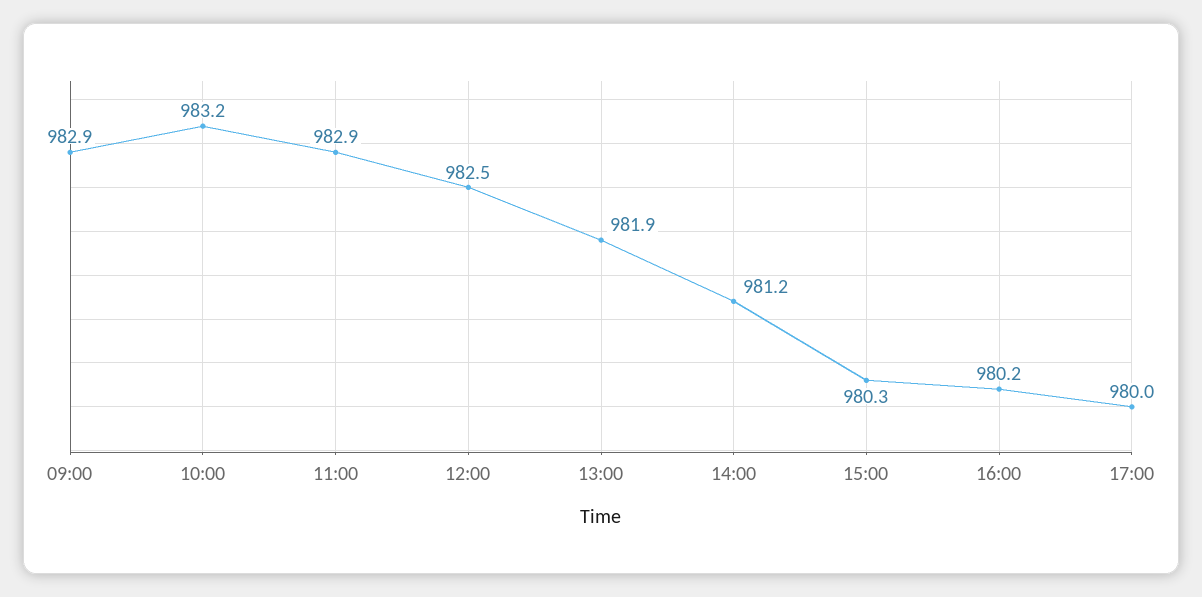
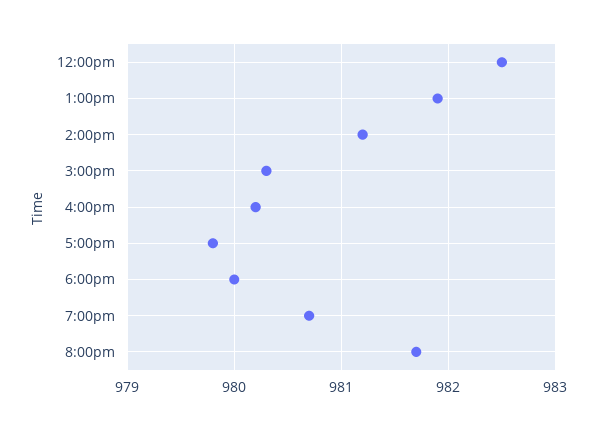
09:00: 982.9 -> none
10:00: 983.2 -> none
11:00: 982.9 -> none
17:00: 980 -> 979.8
6:00pm: none -> 980
7:00pm: none -> 980.7
8:00pm: none -> 981.7

